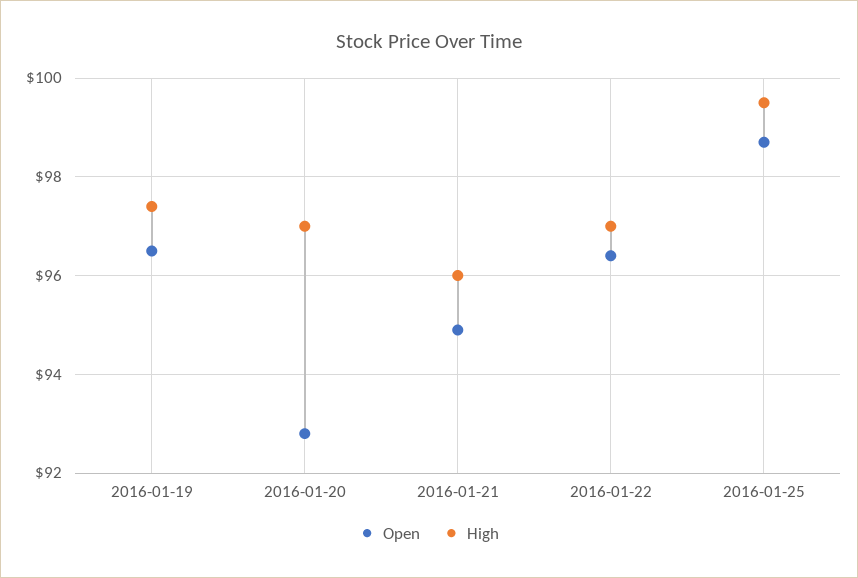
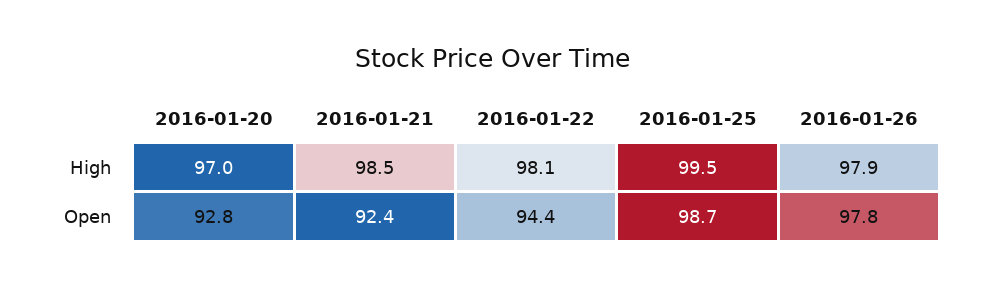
Open, 2016-01-19: 96.5 -> none
High, 2016-01-19: 97.5 -> none
Open, 2016-01-21: 95 -> 92.4
High, 2016-01-21: 96 -> 98.5
Open, 2016-01-22: 96.5 -> 94.4
High, 2016-01-22: 97 -> 98.1
High, 2016-01-26: none -> 97.9
Open, 2016-01-26: none -> 97.8

